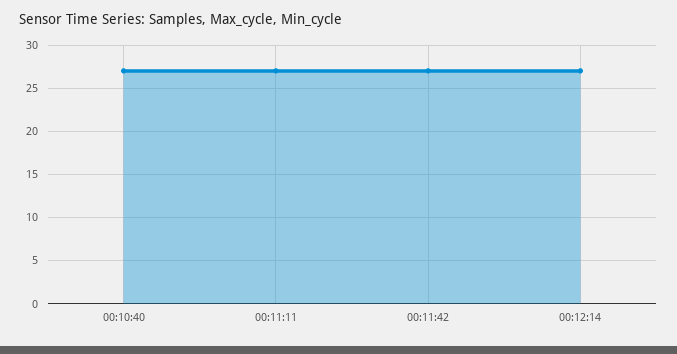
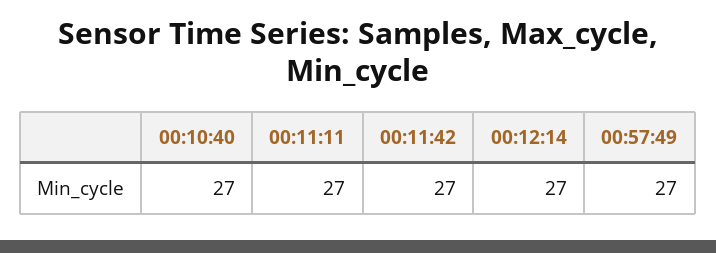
00:57:49: none -> 27

